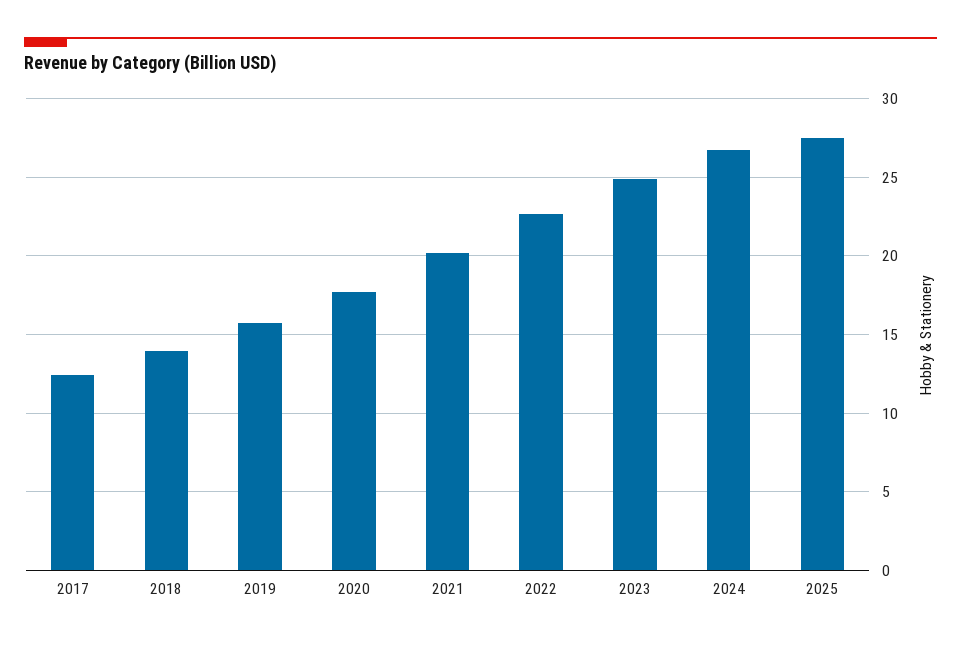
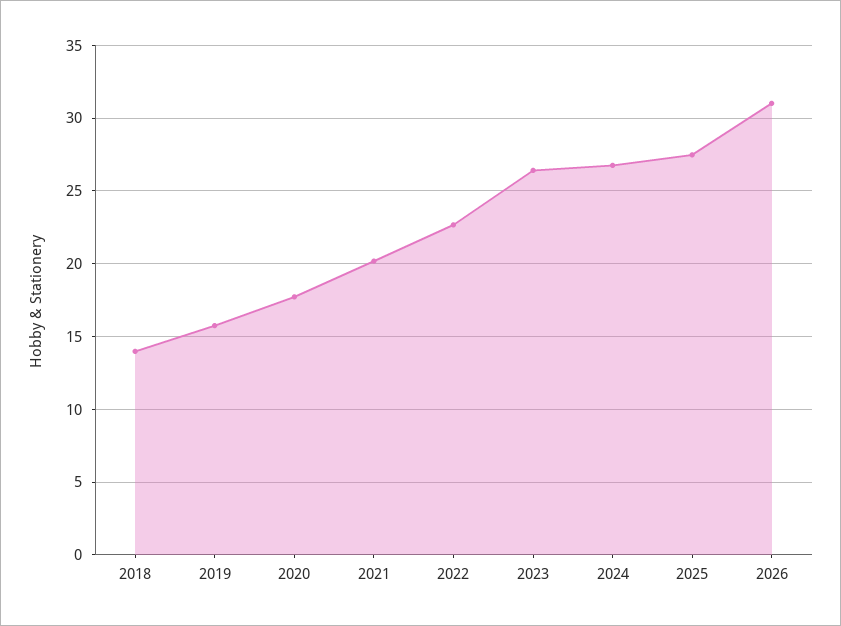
2017: 12.5 -> none
2023: 25 -> 26.5
2026: none -> 31

